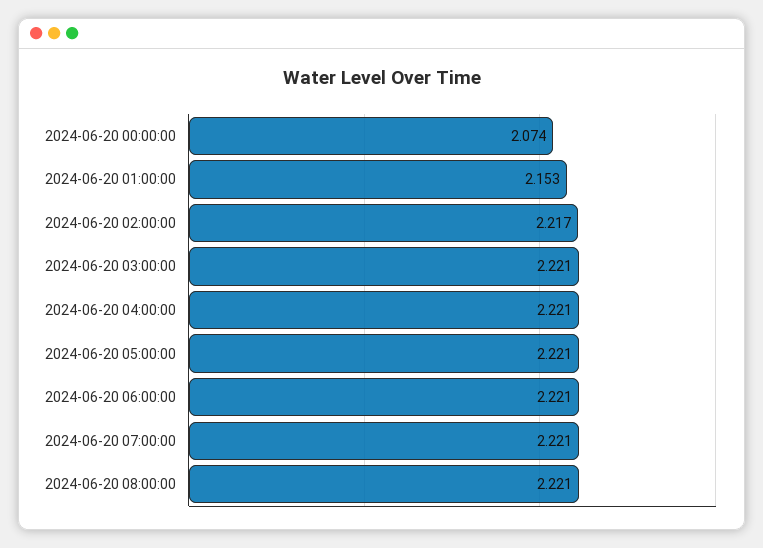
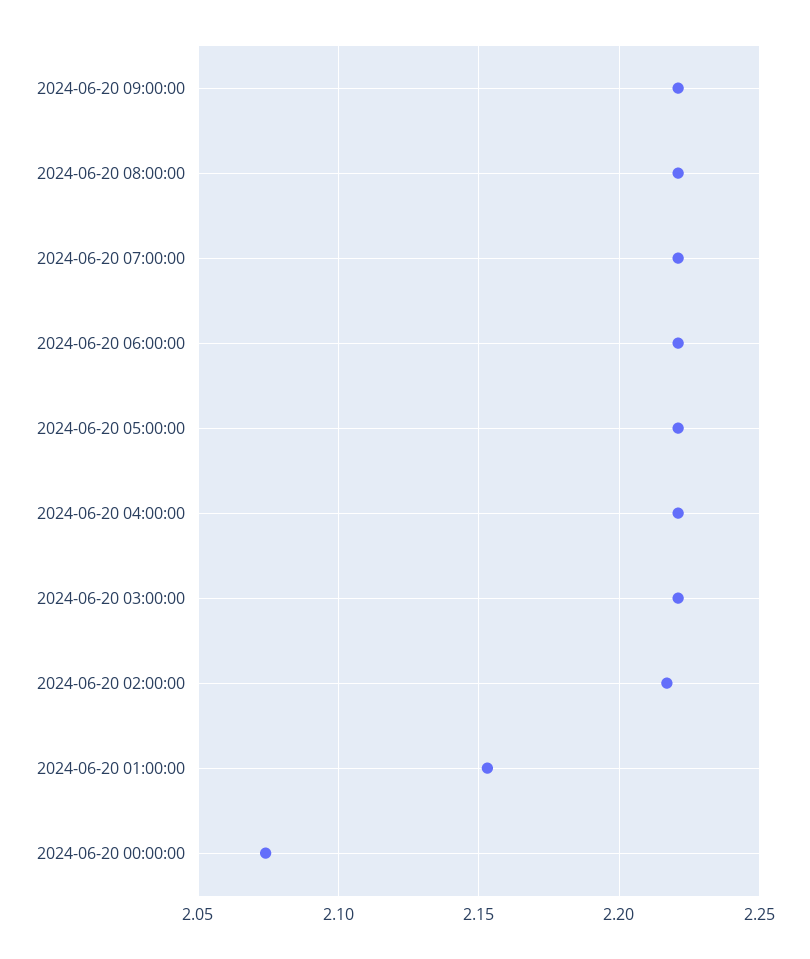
2024-06-20 09:00:00: none -> 2.22

